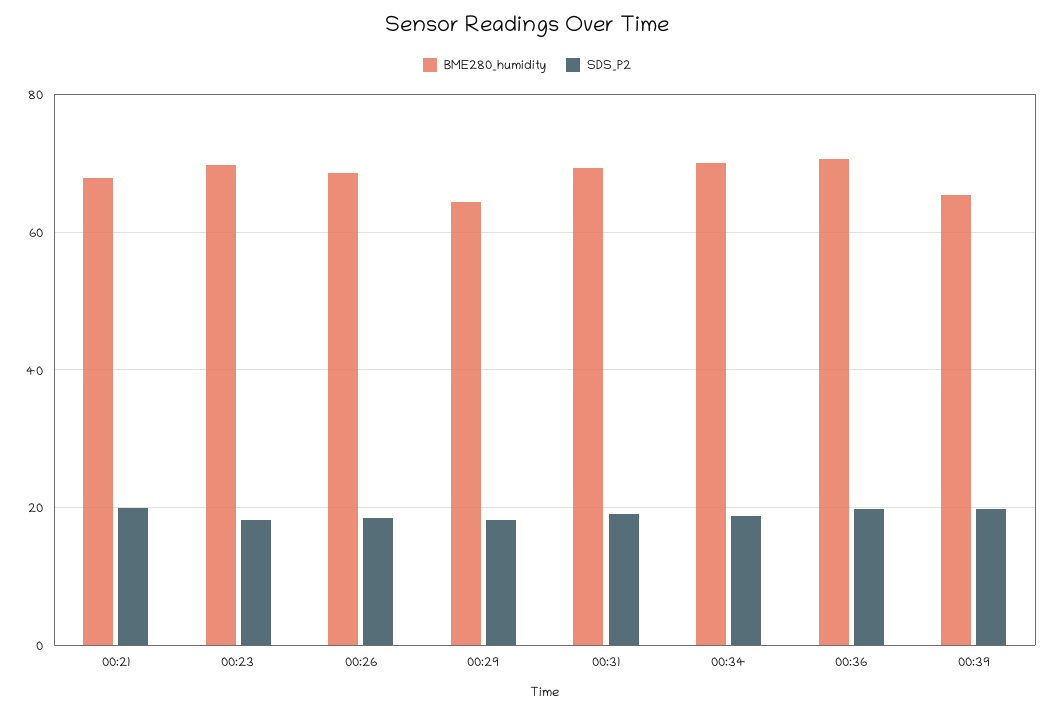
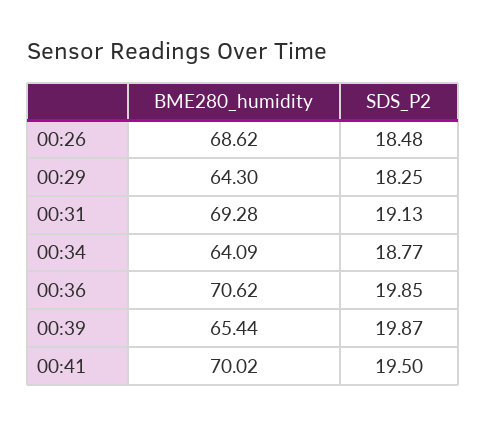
BME280_humidity, 00:21: 68 -> none
SDS_P2, 00:21: 20 -> none
BME280_humidity, 00:23: 70 -> none
SDS_P2, 00:23: 18 -> none
BME280_humidity, 00:34: 70 -> 64.09
BME280_humidity, 00:41: none -> 70.02
SDS_P2, 00:41: none -> 19.5

